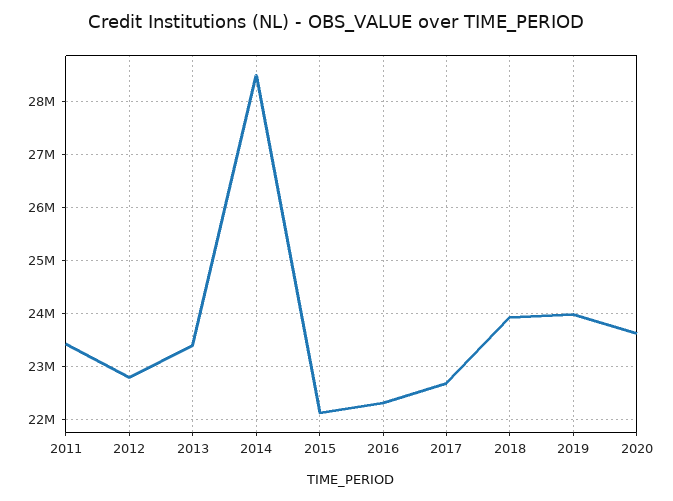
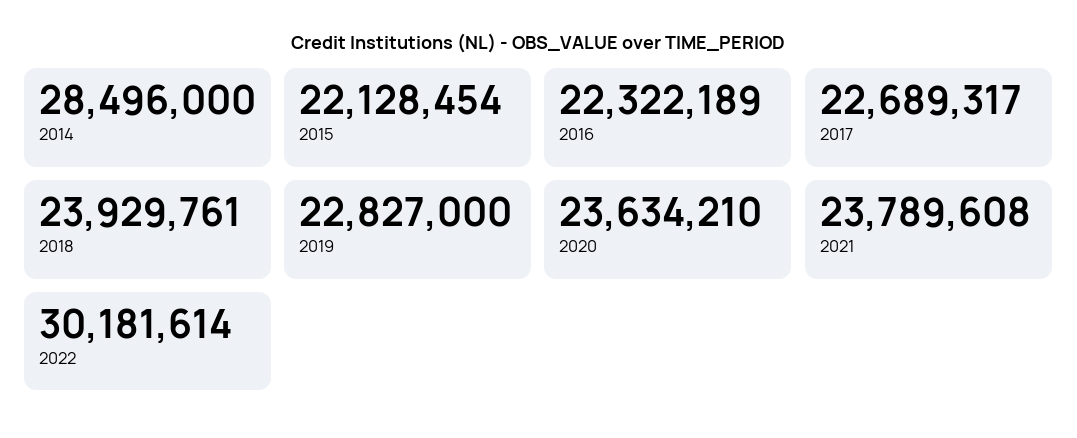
2011: 23400000 -> none
2012: 22800000 -> none
2013: 23400000 -> none
2019: 24000000 -> 22827000
2021: none -> 23789608
2022: none -> 30181614

